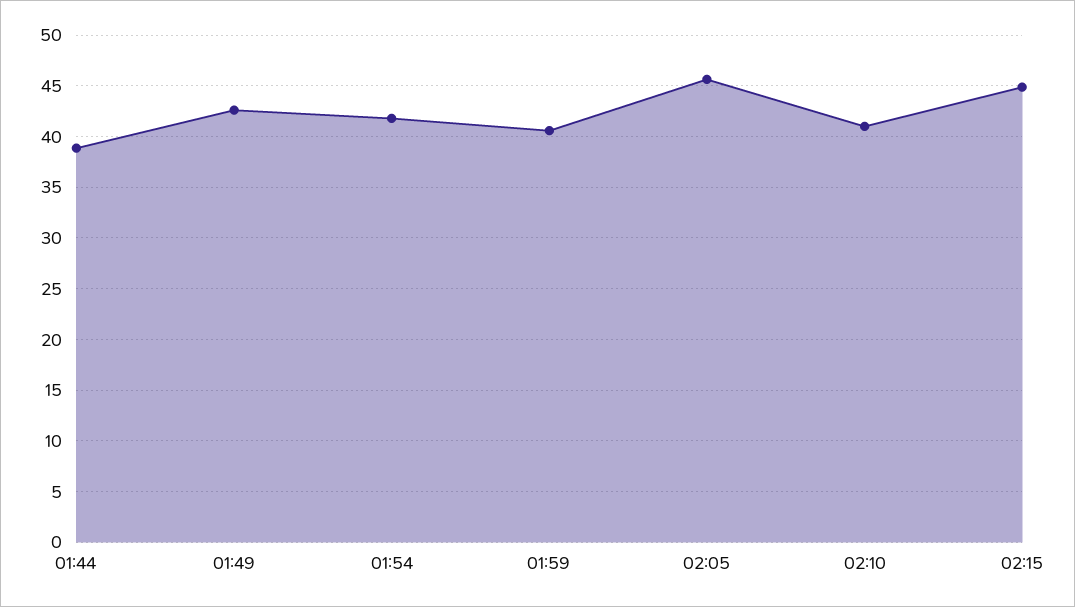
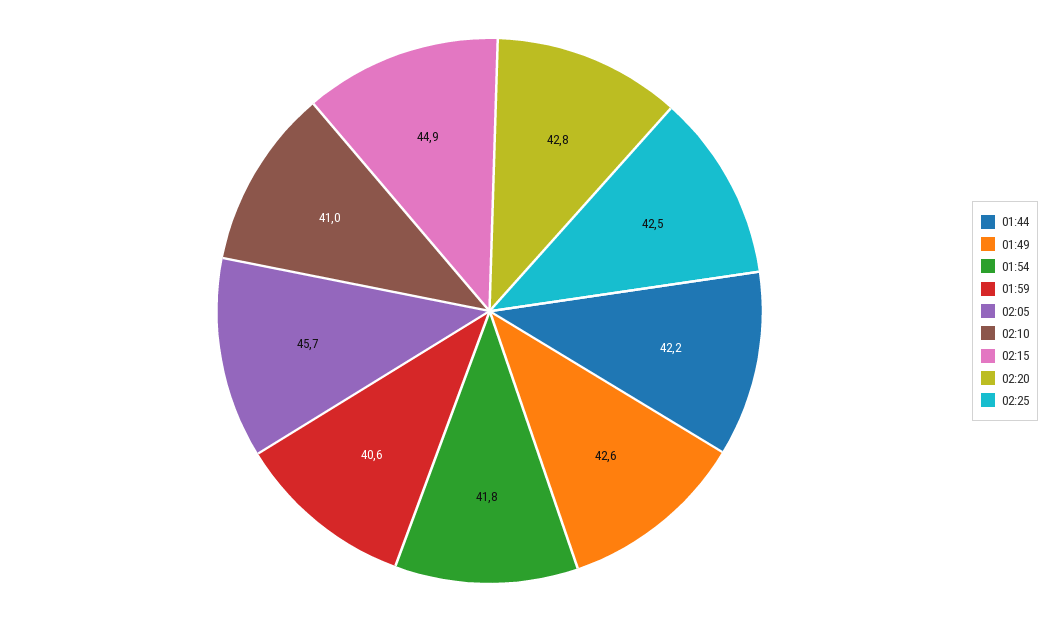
01:44: 39 -> 42.2
02:20: none -> 42.8
02:25: none -> 42.5

